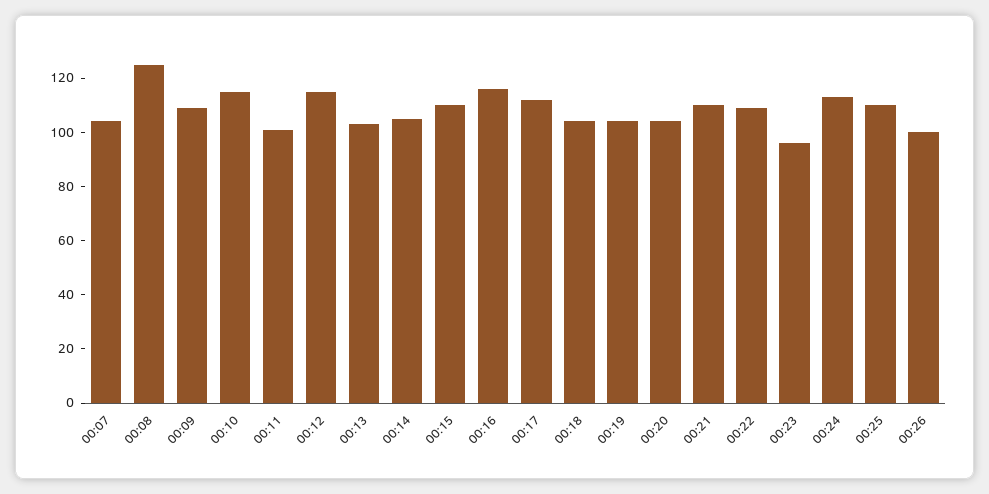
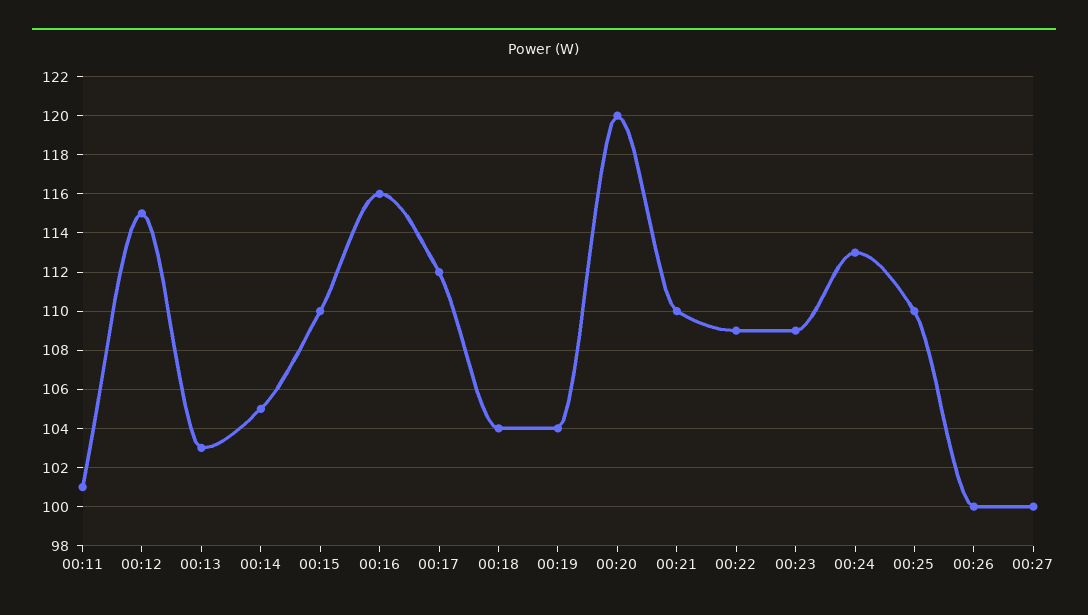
00:07: 105 -> none
00:08: 125 -> none
00:09: 110 -> none
00:10: 115 -> none
00:20: 105 -> 120
00:23: 95 -> 109
00:27: none -> 100

